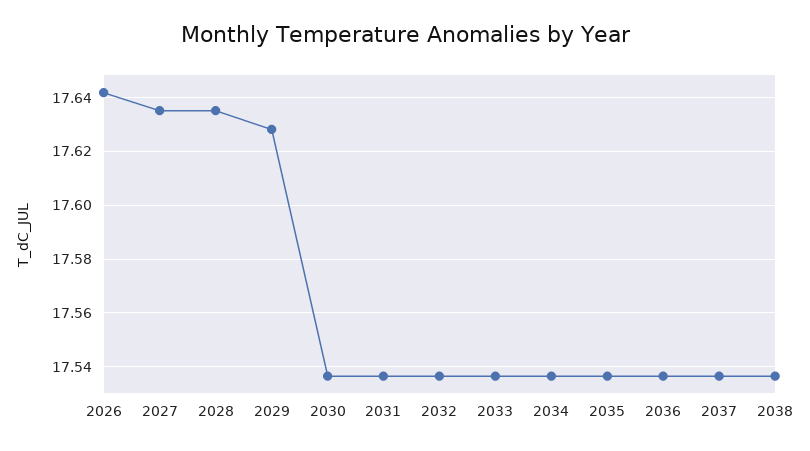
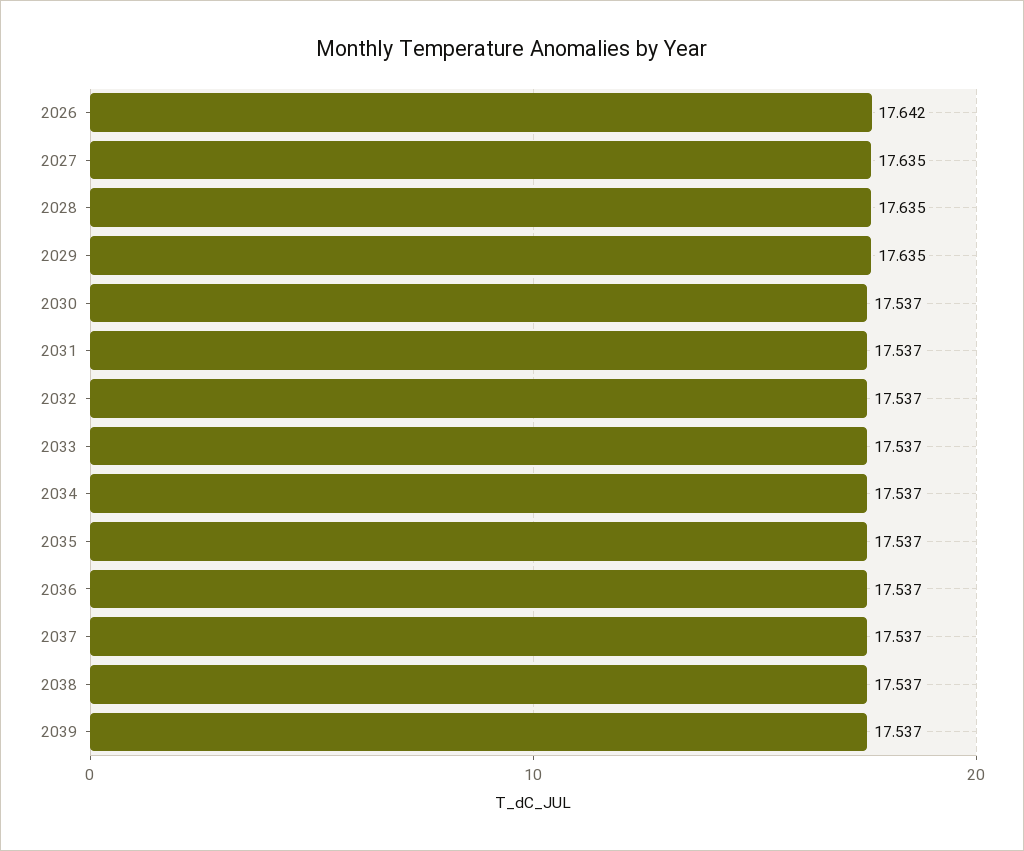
2029: 17.6275 -> 17.635
2039: none -> 17.537

